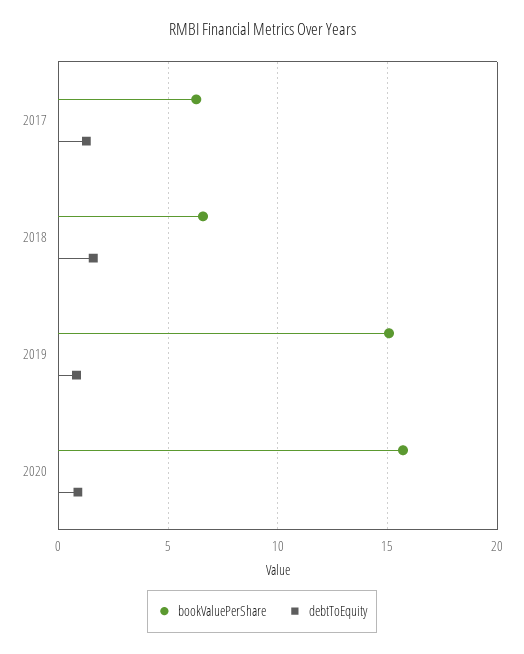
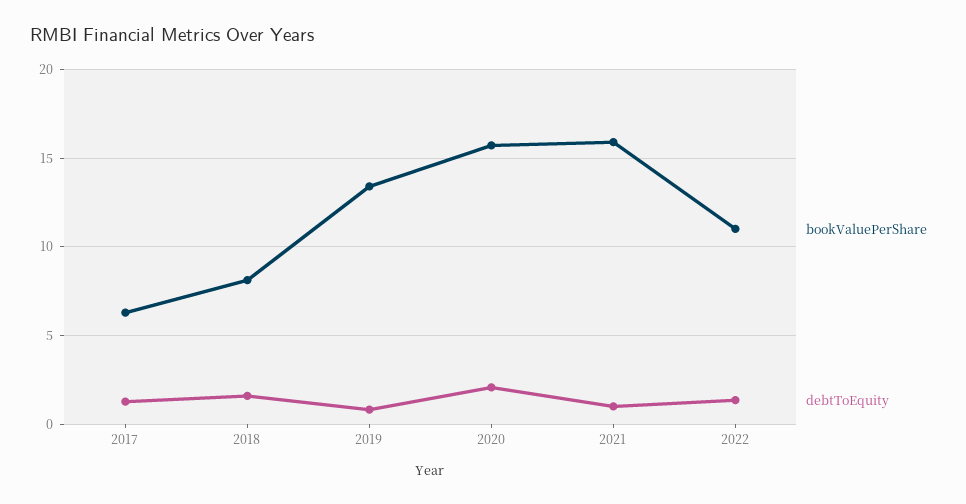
bookValuePerShare, 2018: 6.5 -> 8
bookValuePerShare, 2019: 15 -> 13.5
debtToEquity, 2020: 1 -> 2
bookValuePerShare, 2021: none -> 16
debtToEquity, 2021: none -> 1
bookValuePerShare, 2022: none -> 11
debtToEquity, 2022: none -> 1.5

